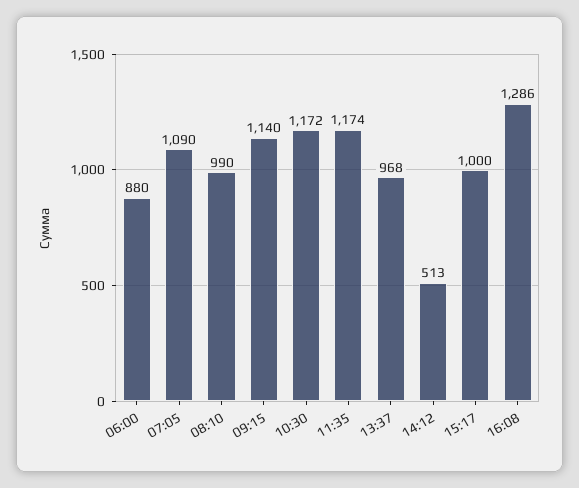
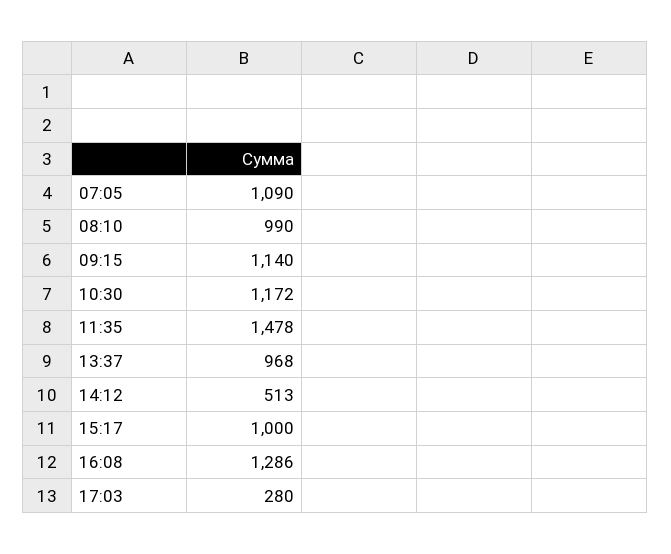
06:00: 880 -> none
11:35: 1174 -> 1478
17:03: none -> 280

